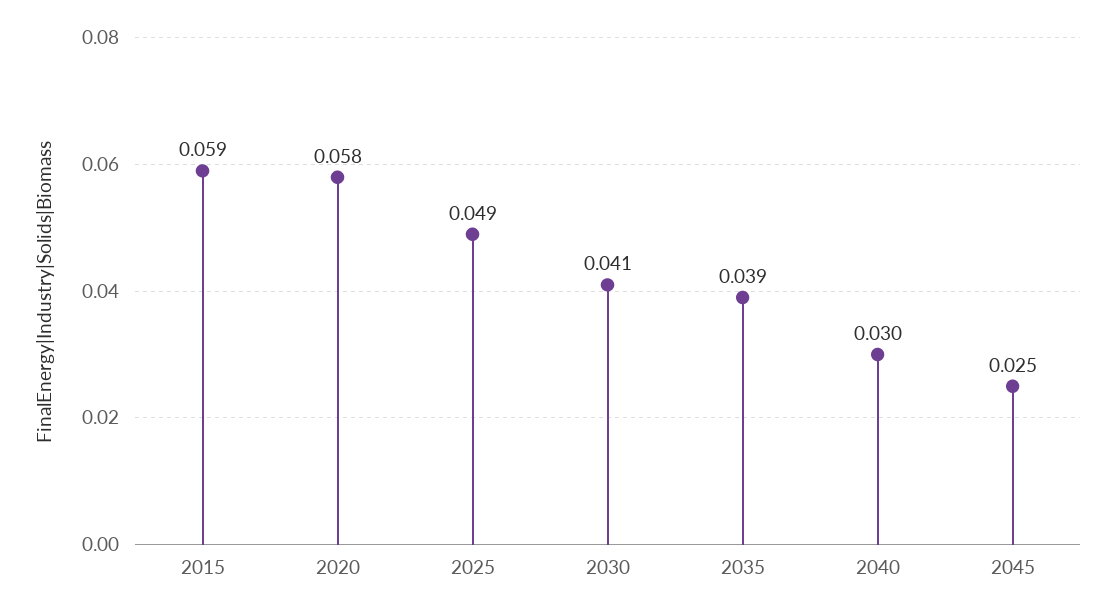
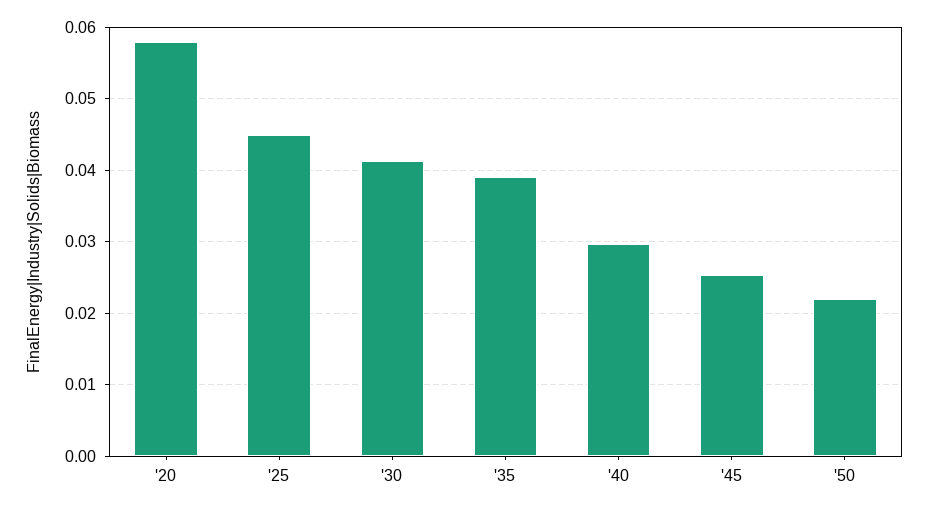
2015: 0.059 -> none
2025: 0.049 -> 0.045
'50: none -> 0.022

